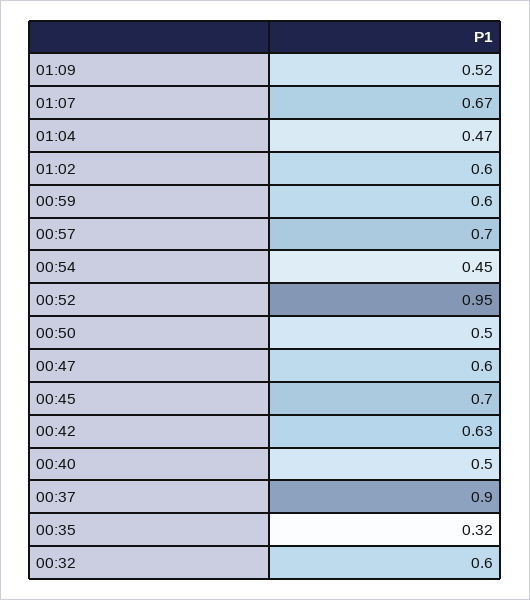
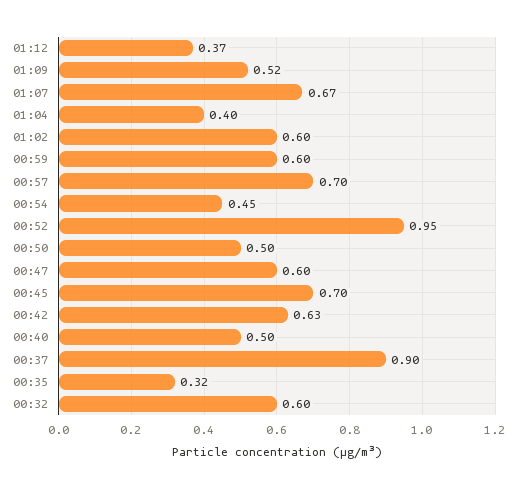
01:04: 0.47 -> 0.4
01:12: none -> 0.37

